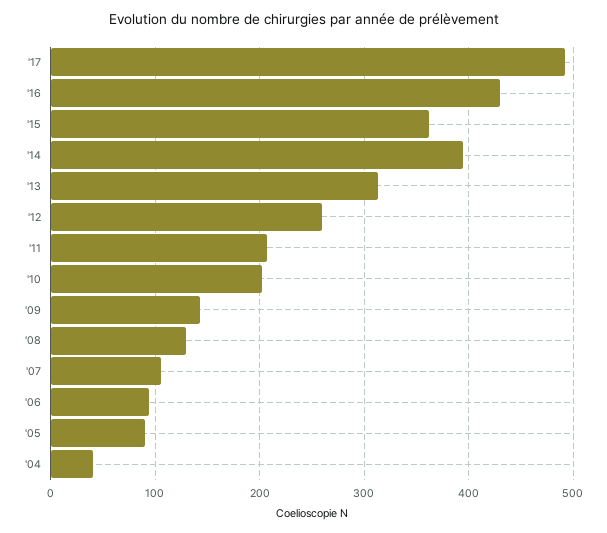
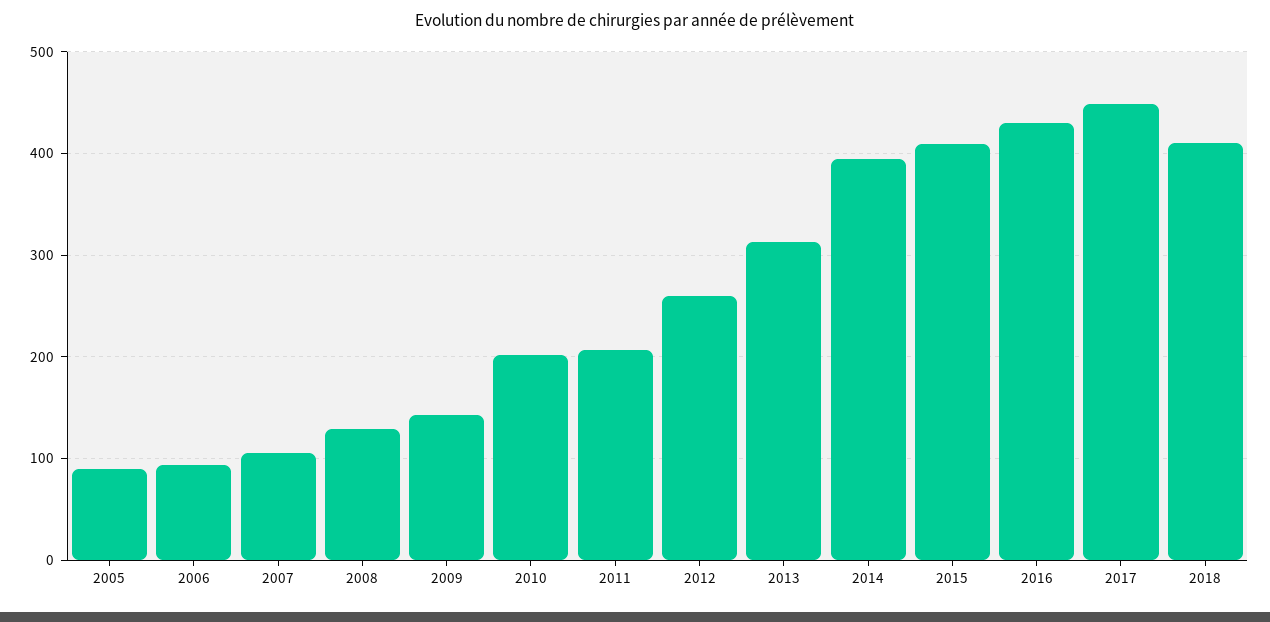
'17: 490 -> 450
'15: 360 -> 410
'04: 40 -> none
2018: none -> 410

